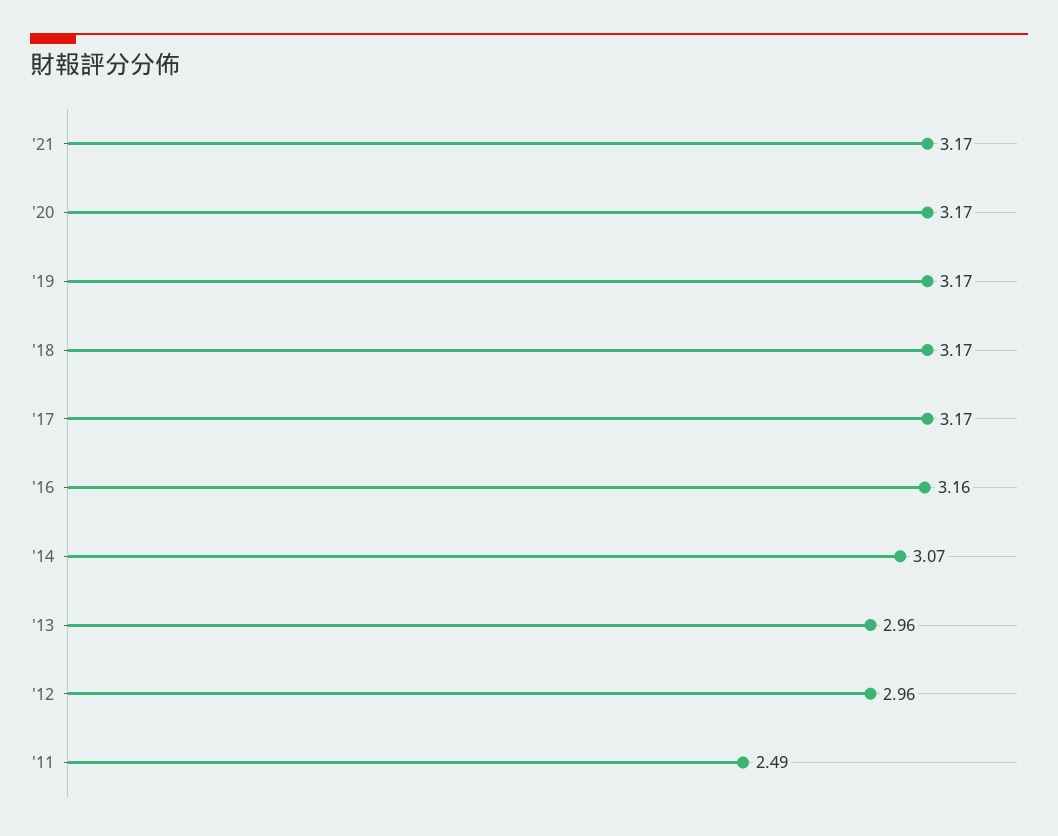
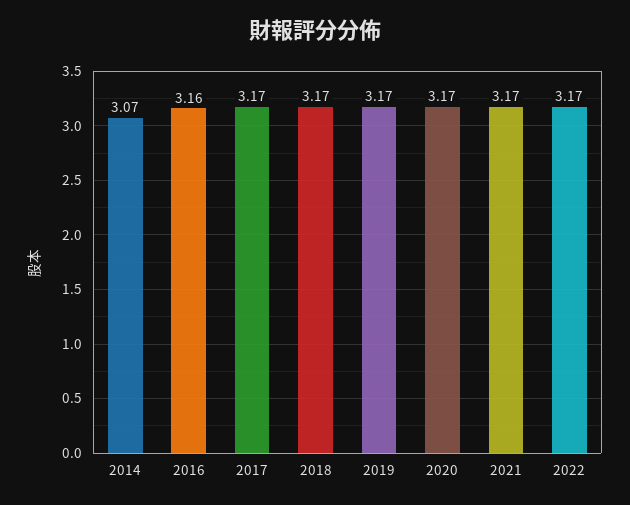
'13: 2.96 -> none
'12: 2.96 -> none
'11: 2.49 -> none
2022: none -> 3.17

